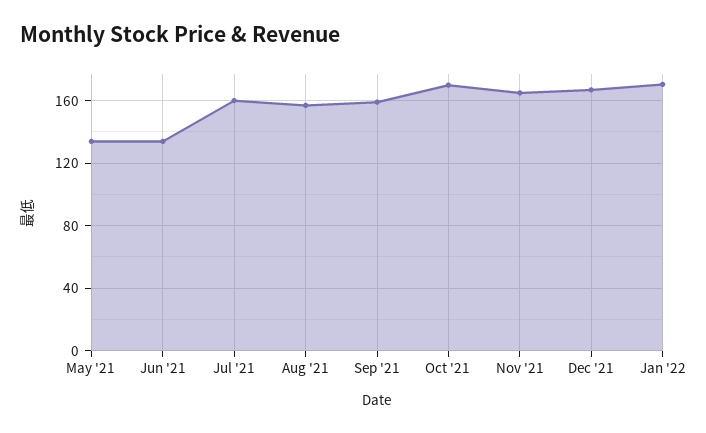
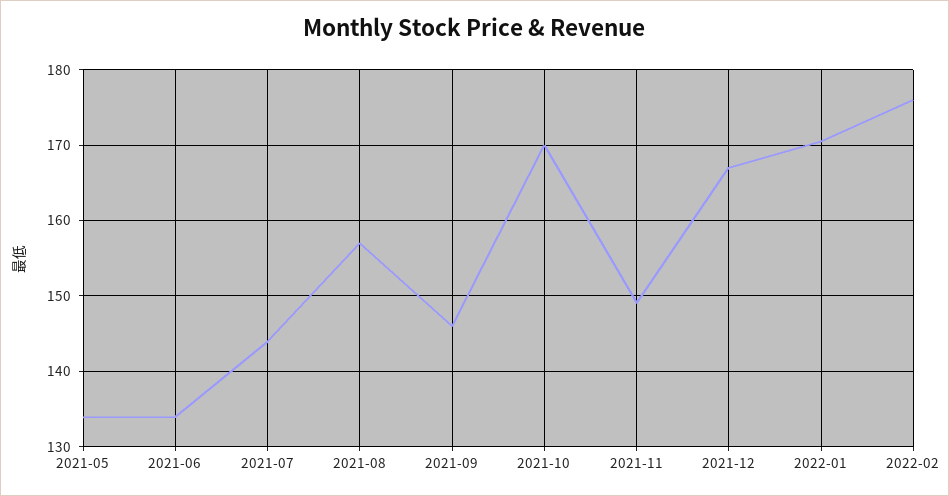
Jul '21: 160 -> 144
Sep '21: 160 -> 146
Nov '21: 165 -> 149
2022-02: none -> 176

